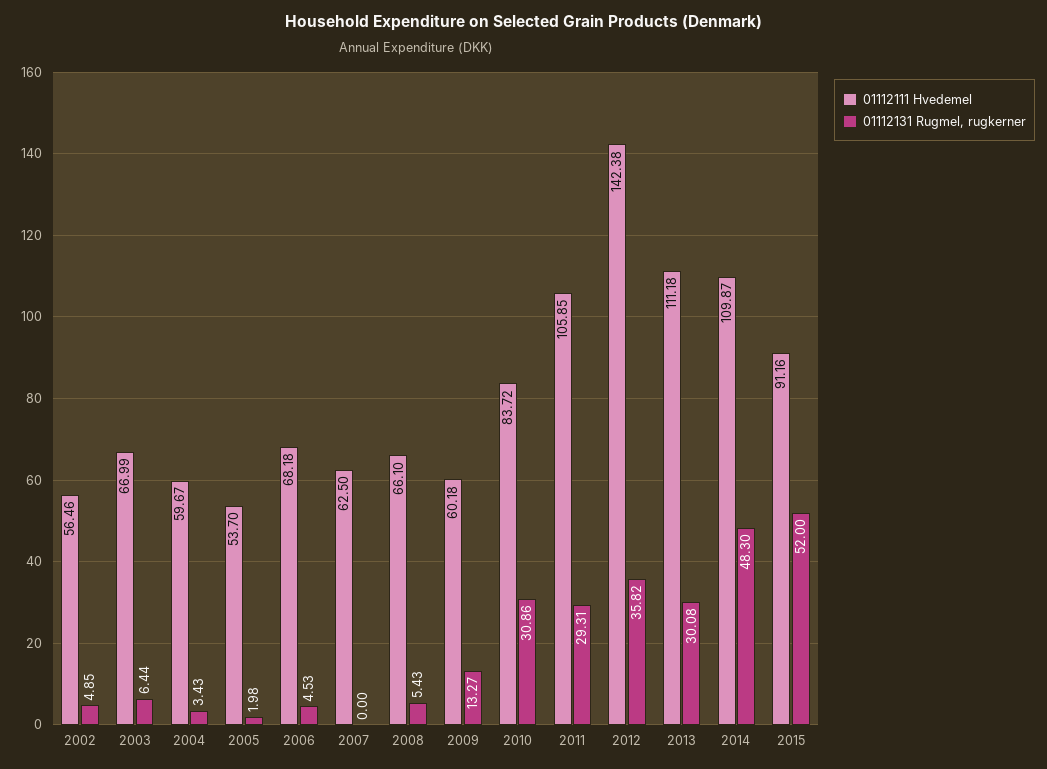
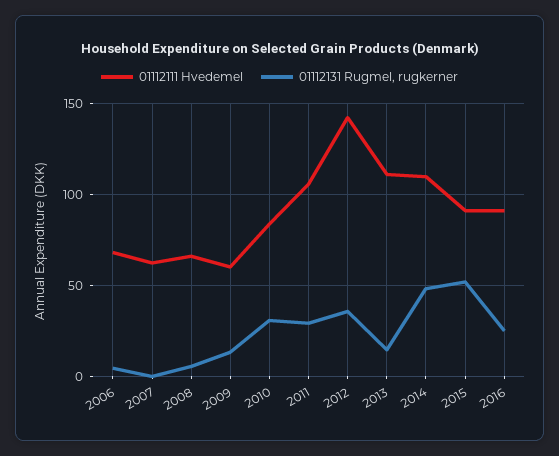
01112111 Hvedemel, 2002: 56.46 -> none
01112131 Rugmel, rugkerner, 2002: 4.85 -> none
01112111 Hvedemel, 2003: 66.99 -> none
01112131 Rugmel, rugkerner, 2003: 6.44 -> none
01112111 Hvedemel, 2004: 59.67 -> none
01112131 Rugmel, rugkerner, 2004: 3.43 -> none
01112111 Hvedemel, 2005: 53.7 -> none
01112131 Rugmel, rugkerner, 2005: 1.98 -> none
01112131 Rugmel, rugkerner, 2013: 30.08 -> 15
01112111 Hvedemel, 2016: none -> 90
01112131 Rugmel, rugkerner, 2016: none -> 25

